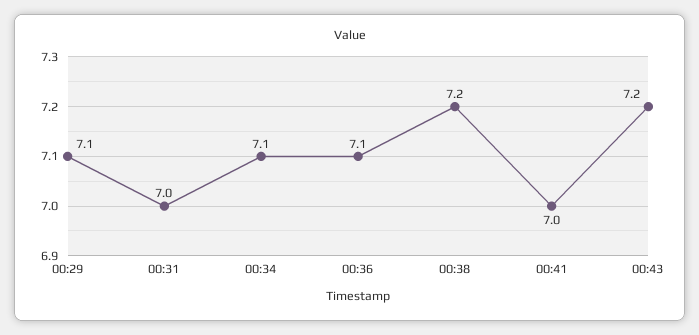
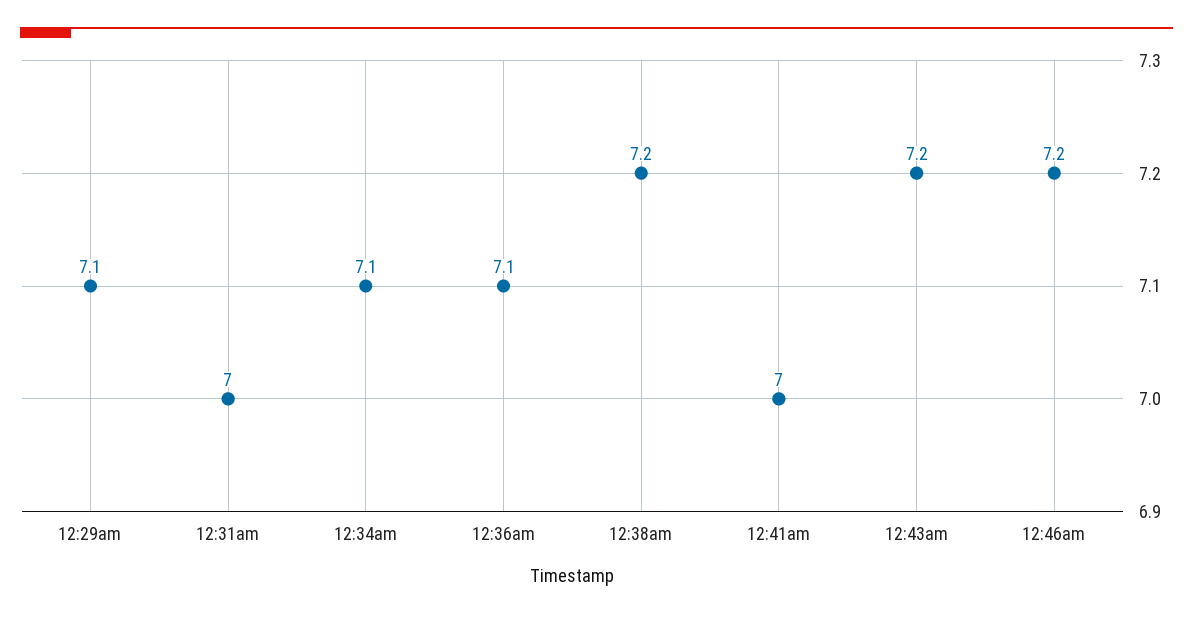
12:46am: none -> 7.2

